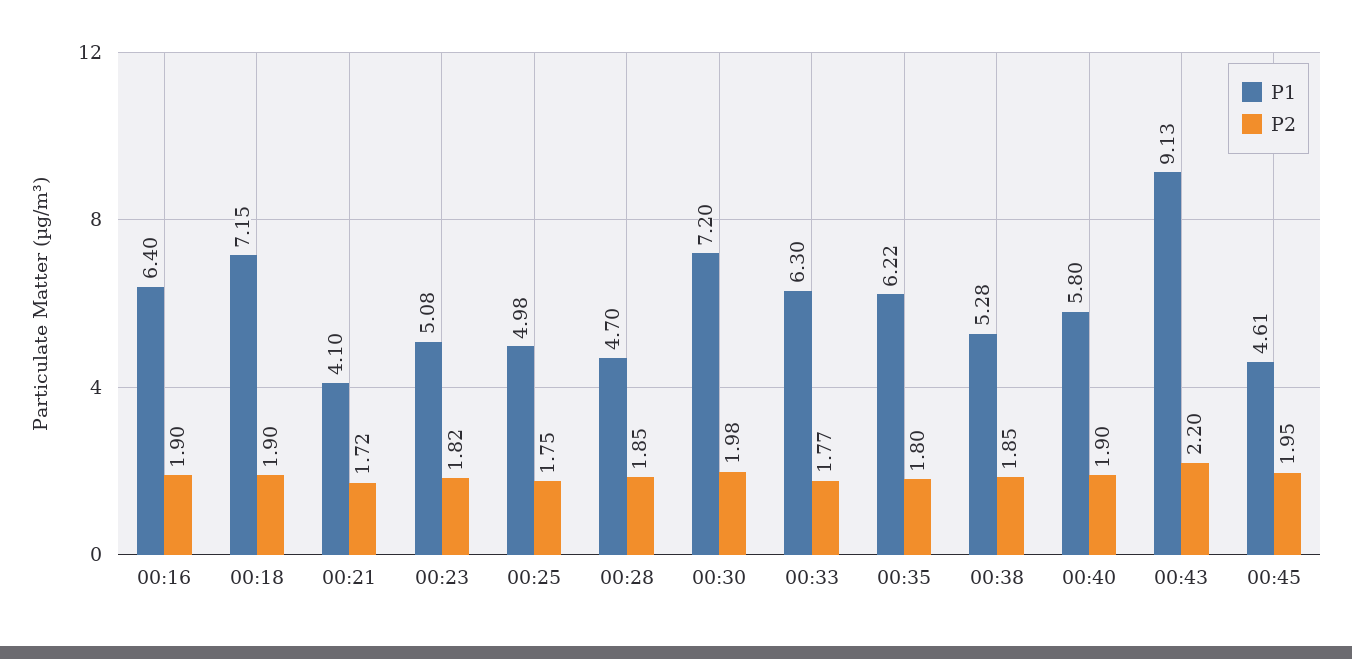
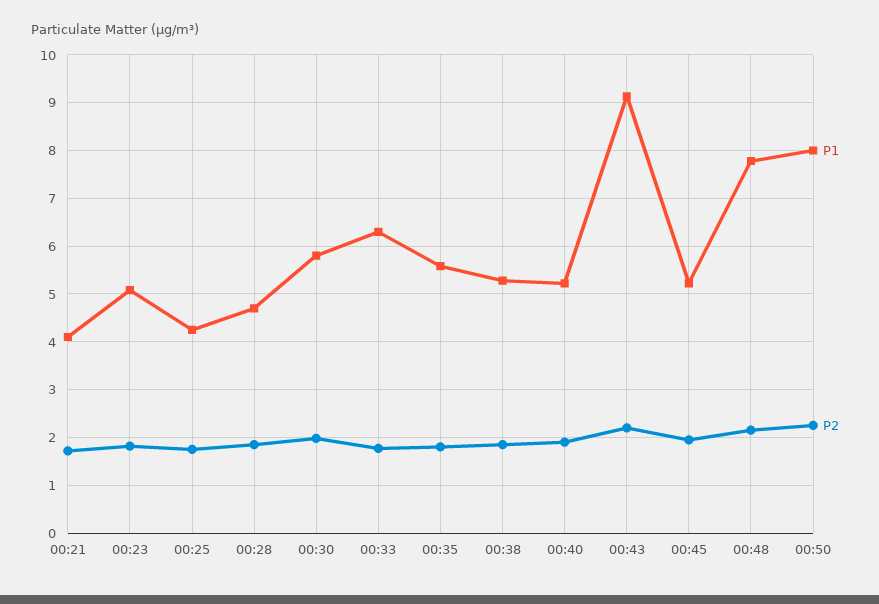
P1, 00:16: 6.4 -> none
P2, 00:16: 1.9 -> none
P1, 00:18: 7.15 -> none
P2, 00:18: 1.9 -> none
P1, 00:25: 4.98 -> 4.2
P1, 00:30: 7.2 -> 5.8
P1, 00:35: 6.22 -> 5.6
P1, 00:40: 5.8 -> 5.2
P1, 00:45: 4.61 -> 5.2
P1, 00:48: none -> 7.8
P2, 00:48: none -> 2.2
P1, 00:50: none -> 8
P2, 00:50: none -> 2.2

